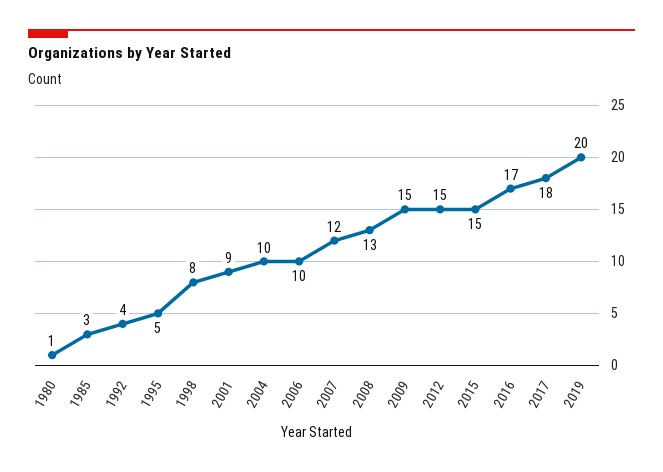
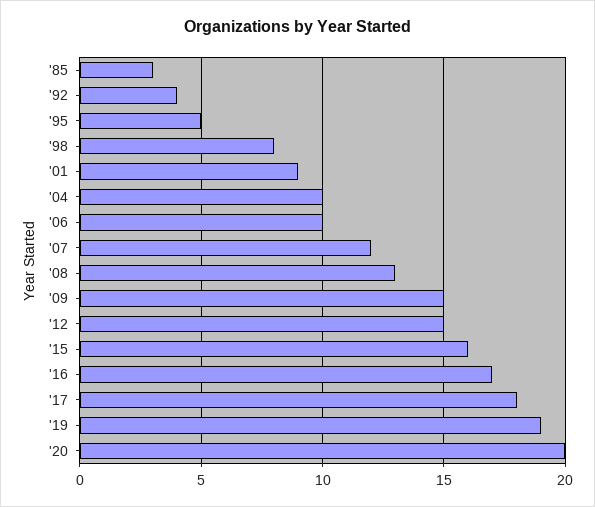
1980: 1 -> none
2015: 15 -> 16
2019: 20 -> 19
'20: none -> 20

